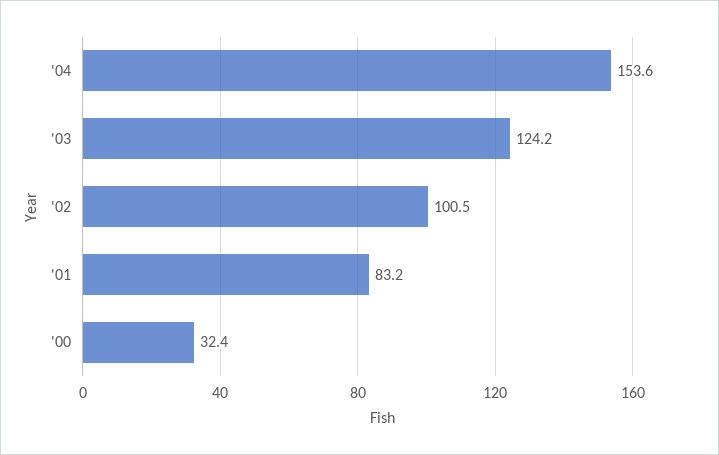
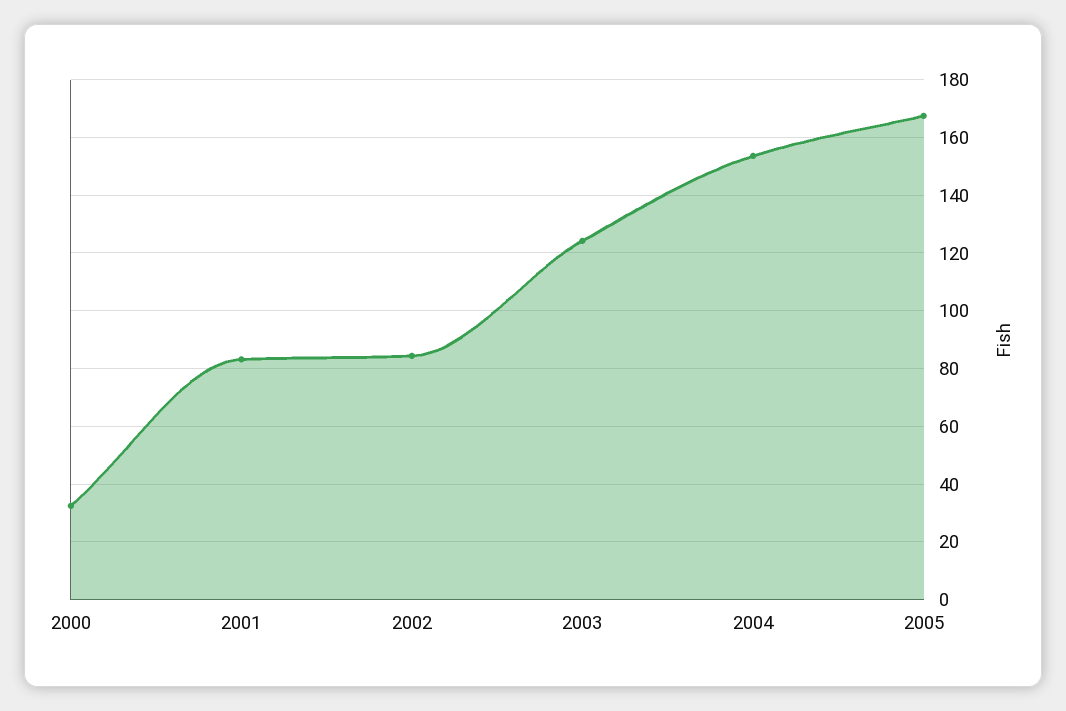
'02: 100.5 -> 85
2005: none -> 167.5

